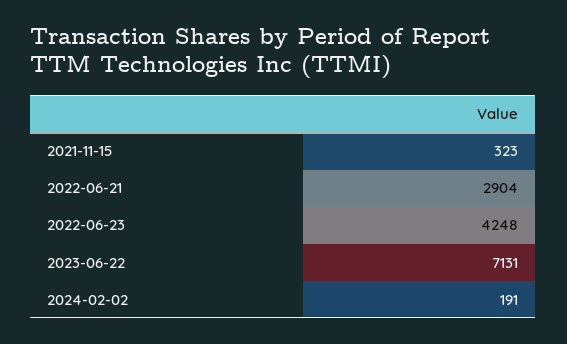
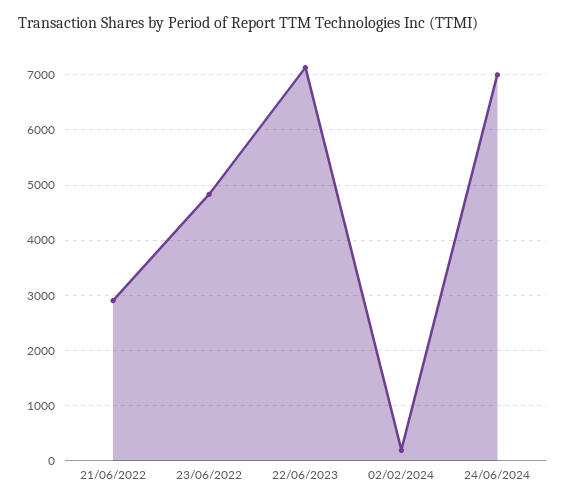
2021-11-15: 323 -> none
2022-06-23: 4248 -> 4800
24/06/2024: none -> 7000

